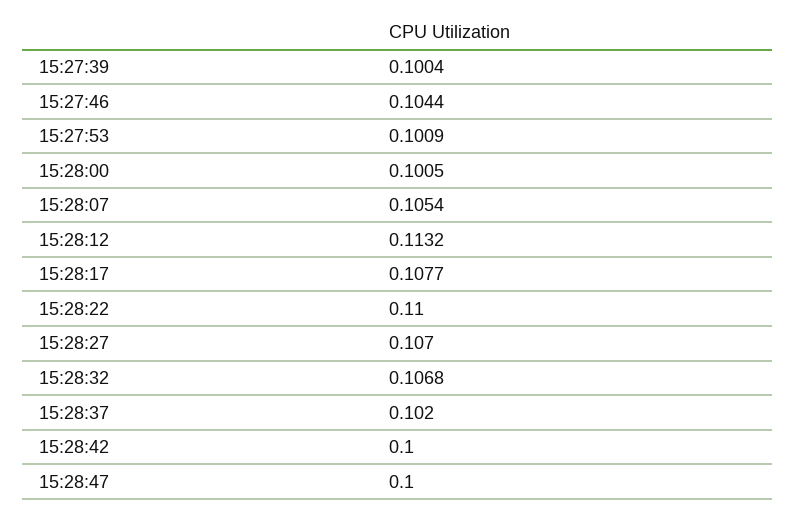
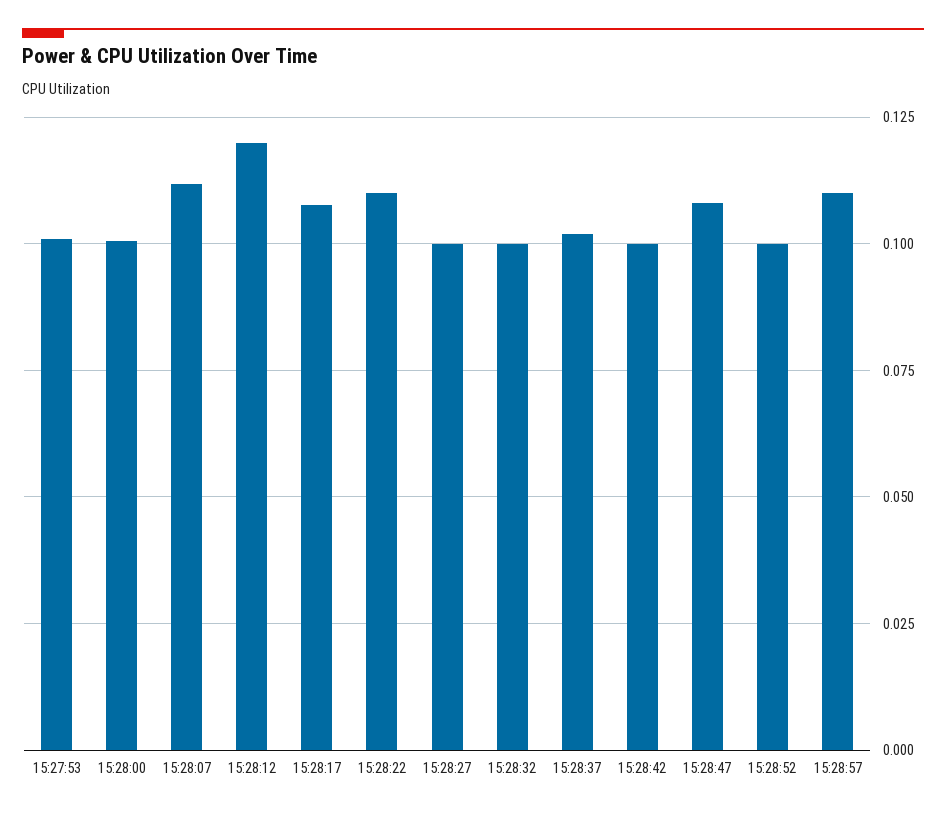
15:27:39: 0.1004 -> none
15:27:46: 0.1044 -> none
15:28:07: 0.1054 -> 0.1125
15:28:12: 0.1132 -> 0.12
15:28:27: 0.107 -> 0.1
15:28:32: 0.1068 -> 0.1
15:28:47: 0.1 -> 0.1075
15:28:52: none -> 0.1
15:28:57: none -> 0.11

